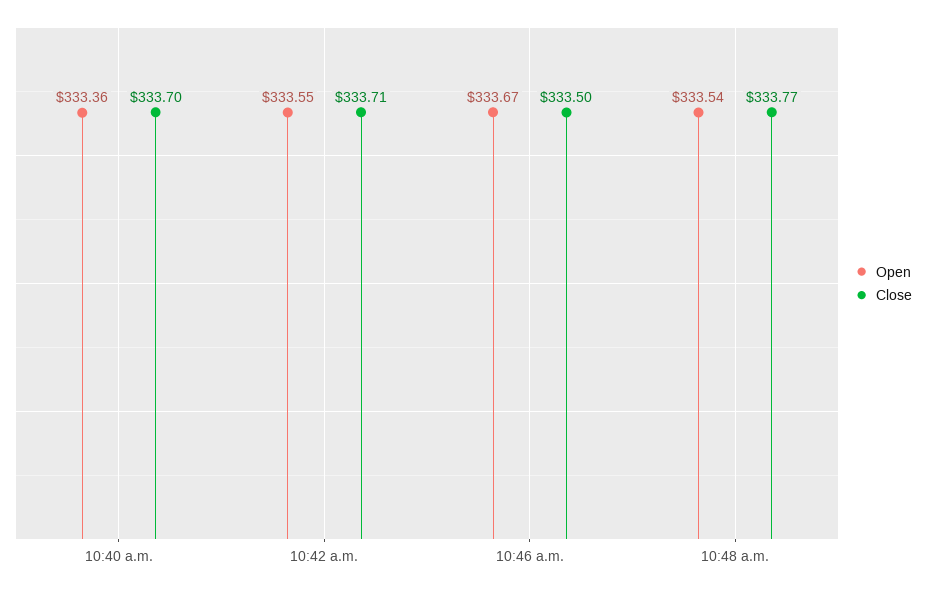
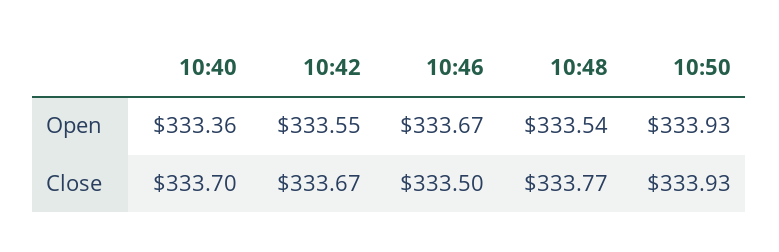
Close, 10:42 a.m.: 333.71 -> 333.67
Open, 10:50: none -> 333.93
Close, 10:50: none -> 333.93

